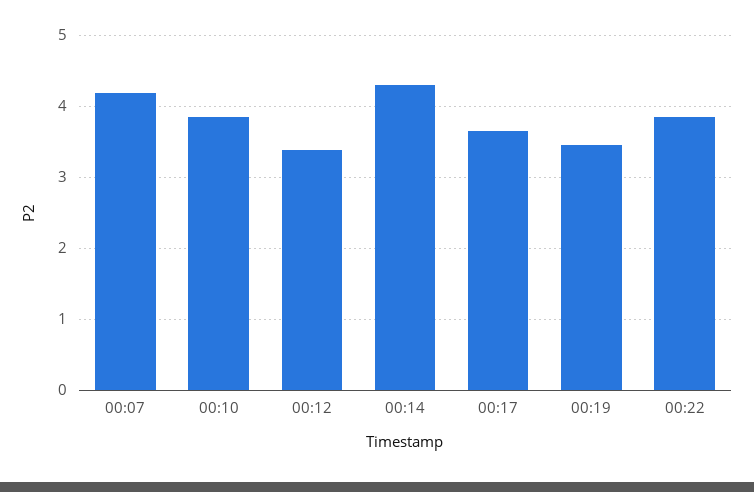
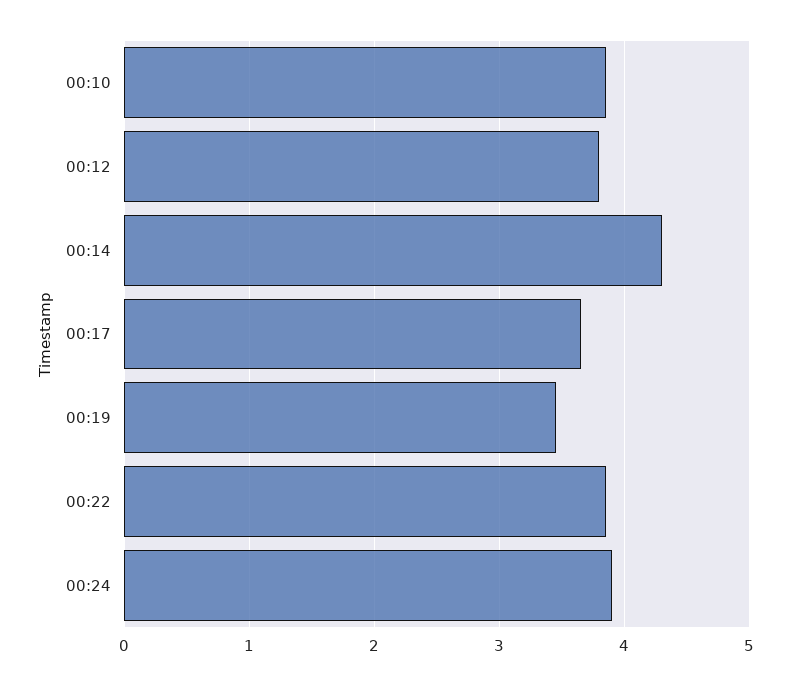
00:07: 4.2 -> none
00:12: 3.4 -> 3.8
00:24: none -> 3.9

